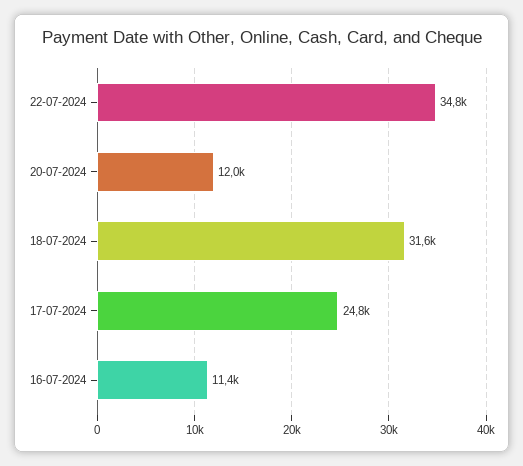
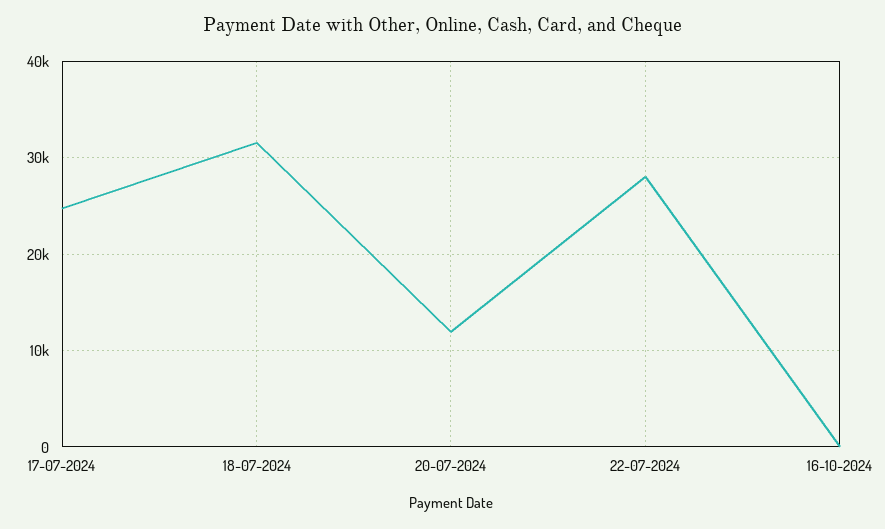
22-07-2024: 34800 -> 28000
16-07-2024: 11400 -> none
16-10-2024: none -> 0

